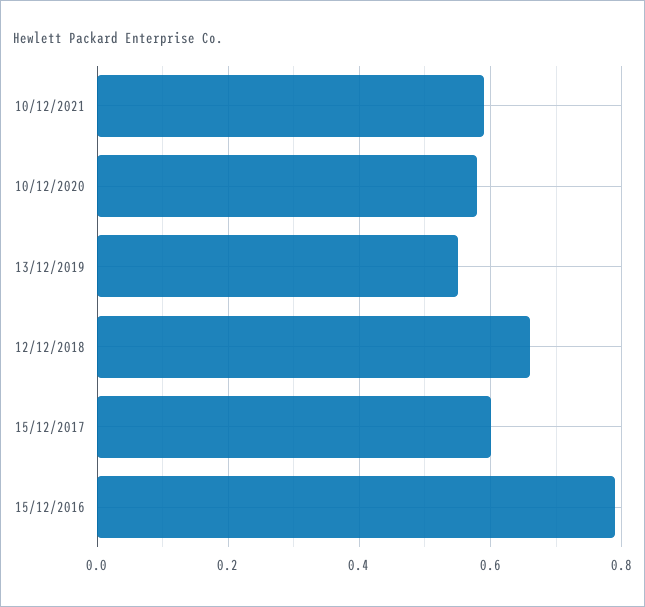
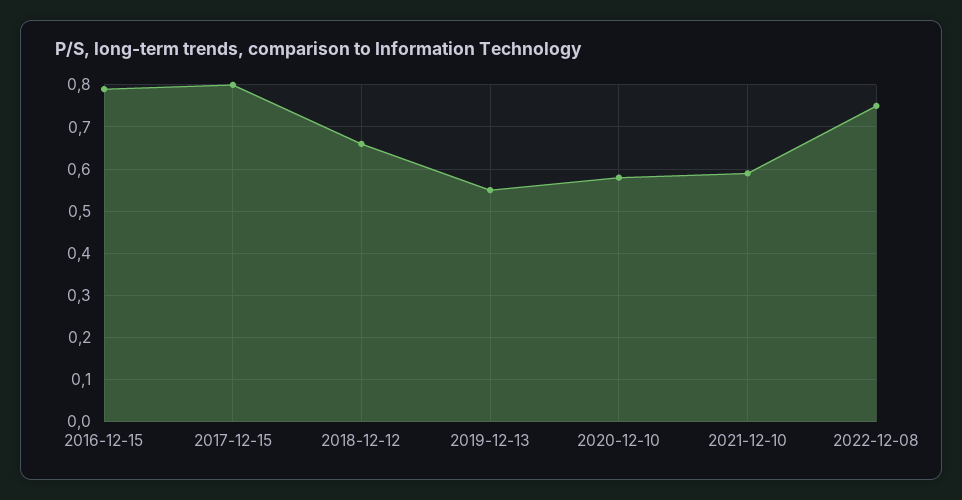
15/12/2017: 0.6 -> 0.8
2022-12-08: none -> 0.75

